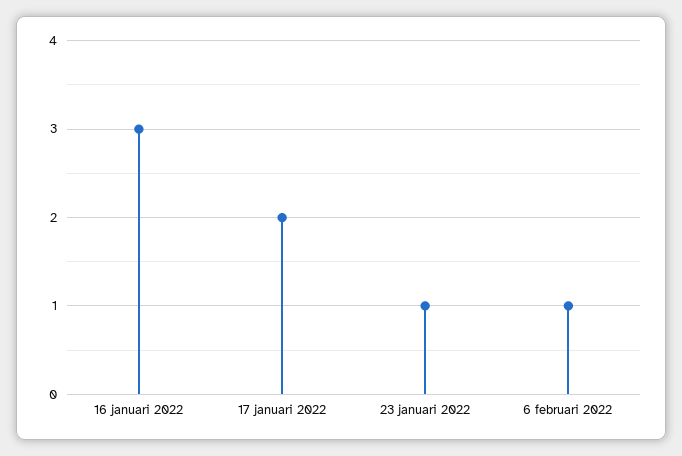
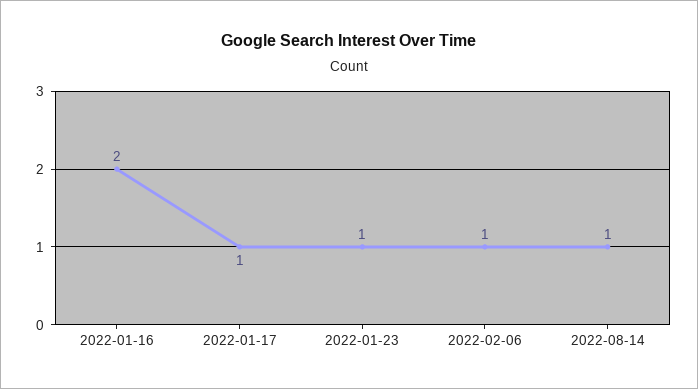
16 januari 2022: 3 -> 2
17 januari 2022: 2 -> 1
2022-08-14: none -> 1

